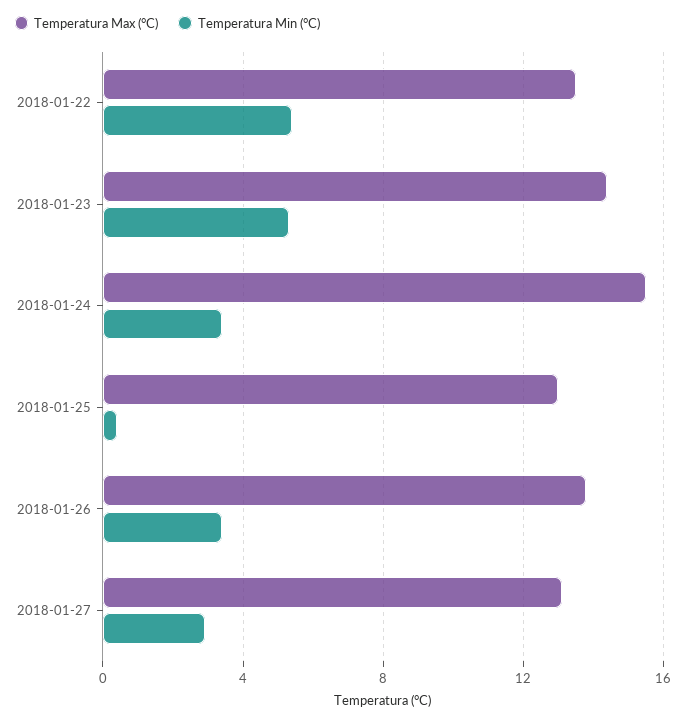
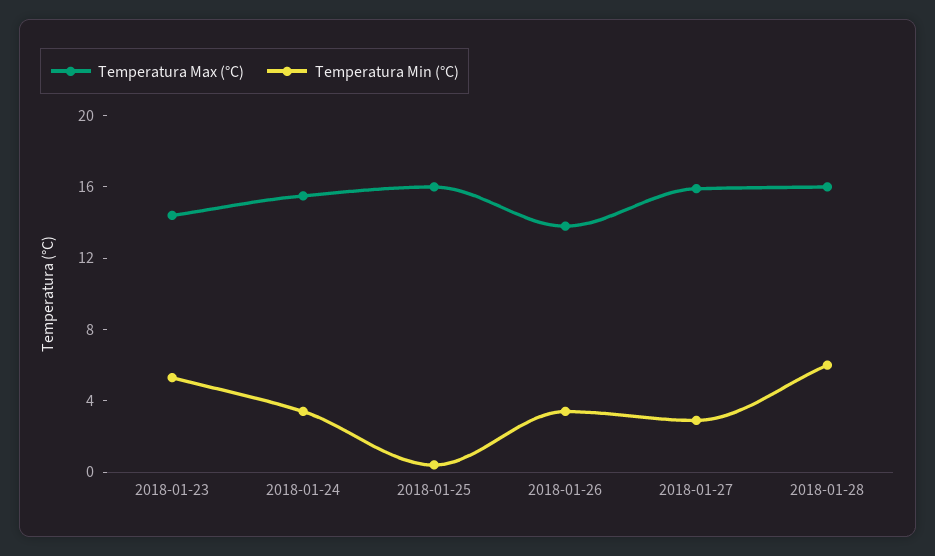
Temperatura Max (°C), 2018-01-22: 13.5 -> none
Temperatura Min (°C), 2018-01-22: 5.5 -> none
Temperatura Max (°C), 2018-01-25: 13 -> 16
Temperatura Max (°C), 2018-01-27: 13 -> 16
Temperatura Max (°C), 2018-01-28: none -> 16
Temperatura Min (°C), 2018-01-28: none -> 6

